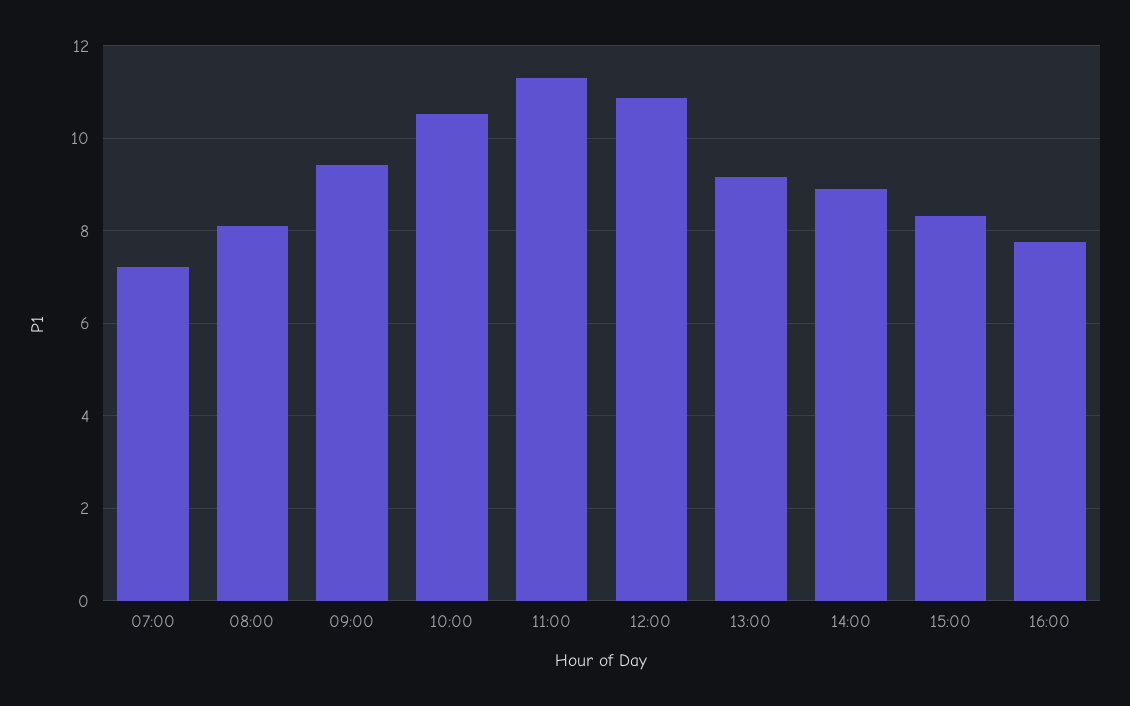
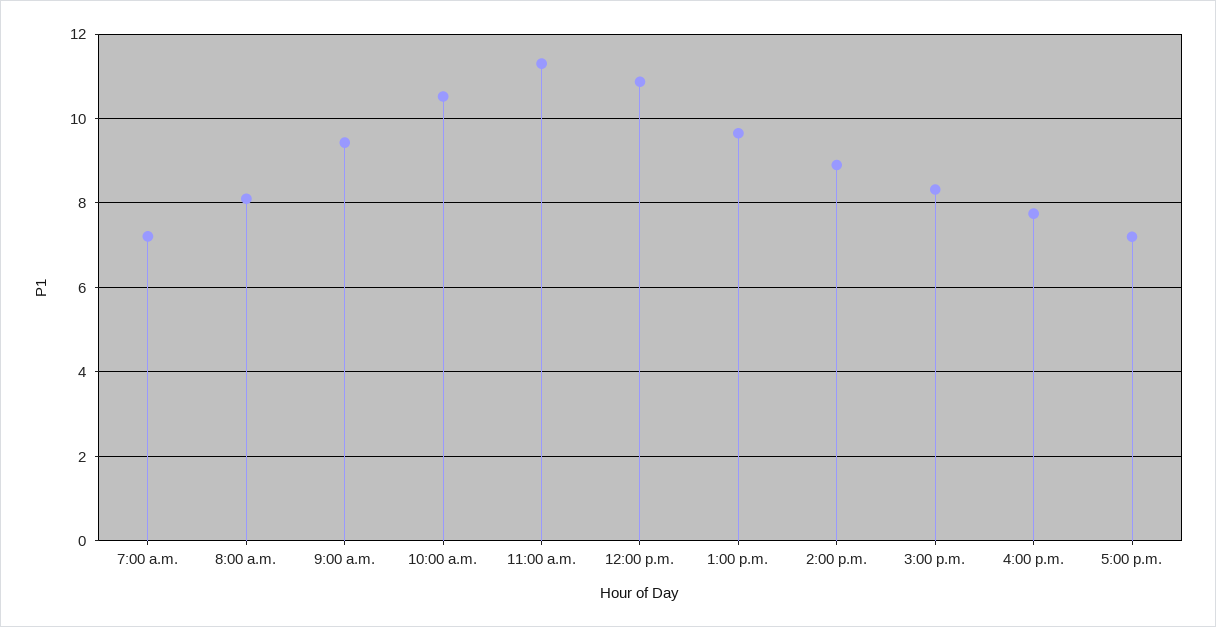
13:00: 9.2 -> 9.6
5:00 p.m.: none -> 7.2

